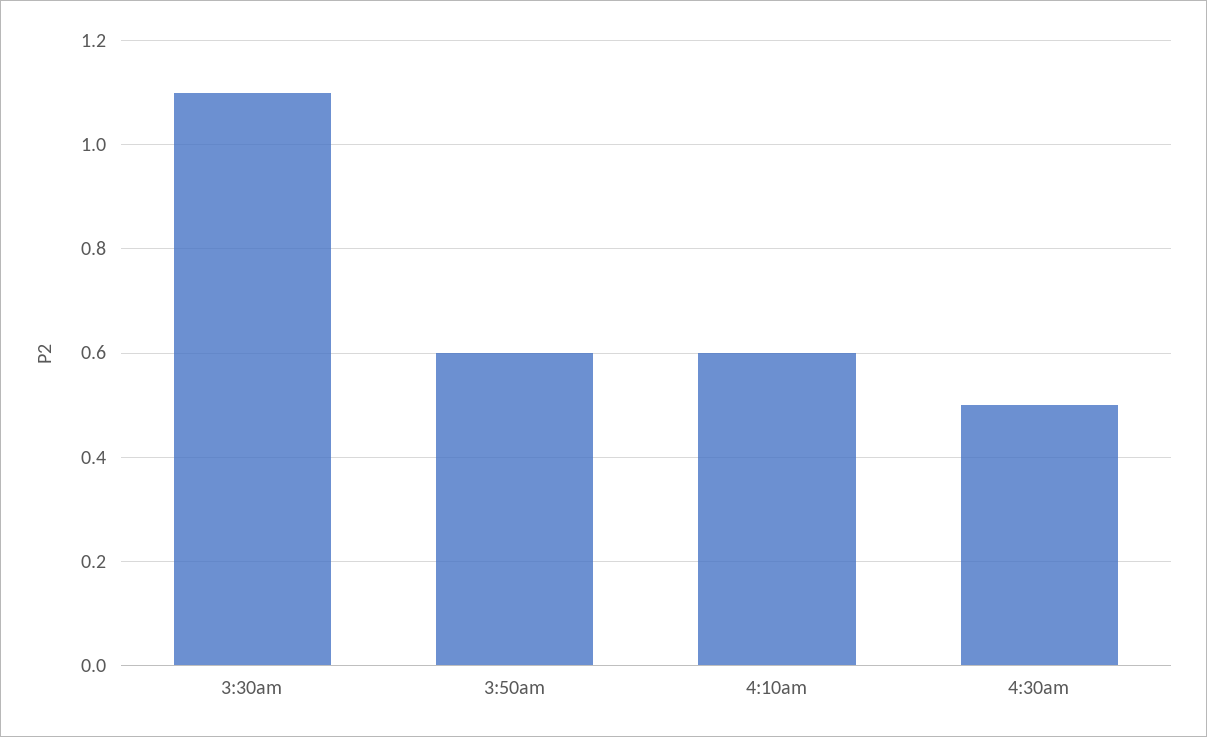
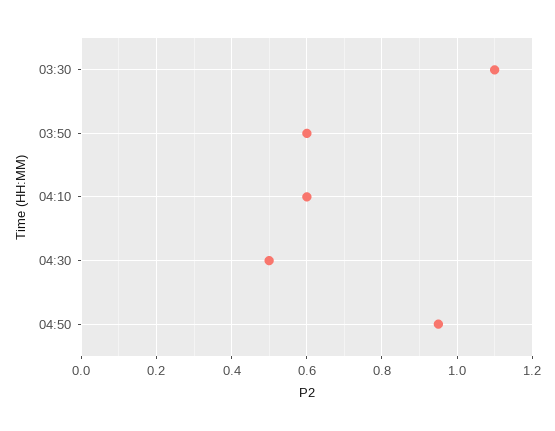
04:50: none -> 0.95

